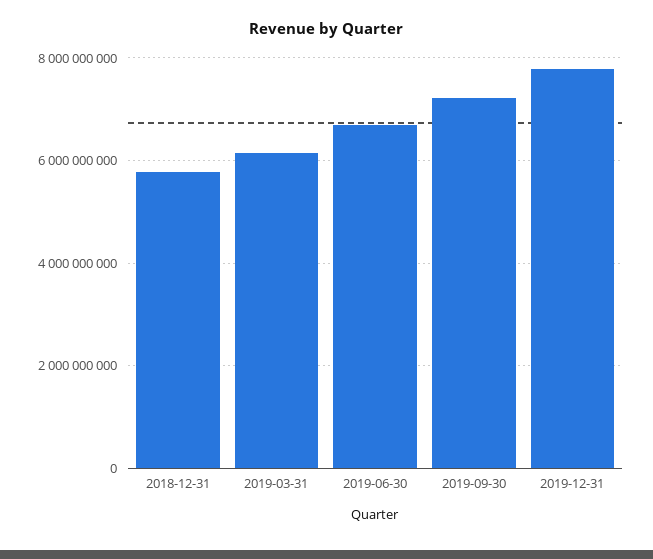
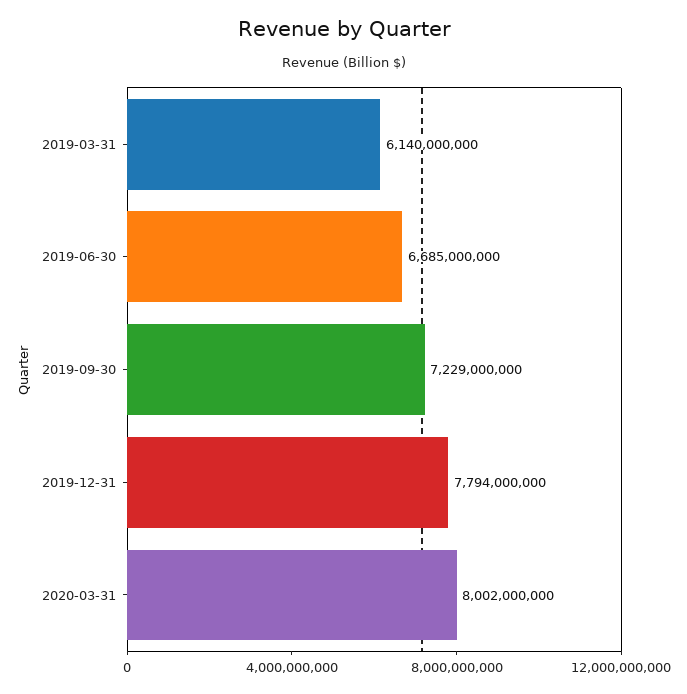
2018-12-31: 5800000000 -> none
2020-03-31: none -> 8002000000

